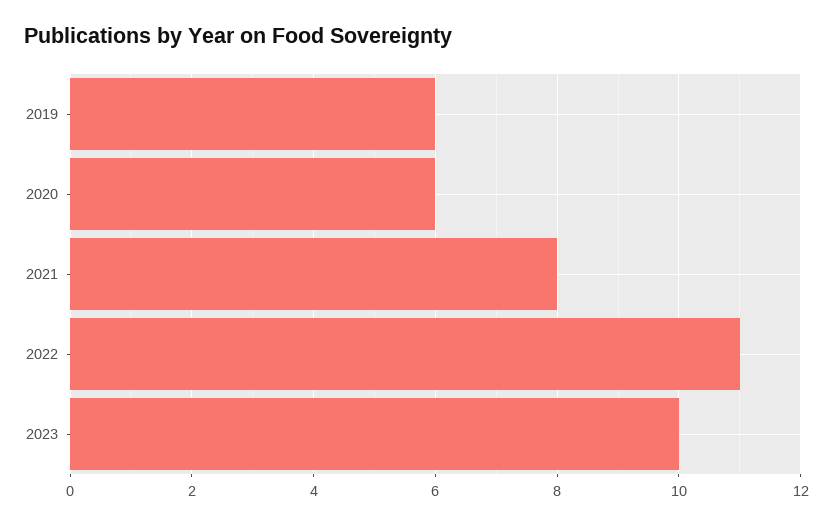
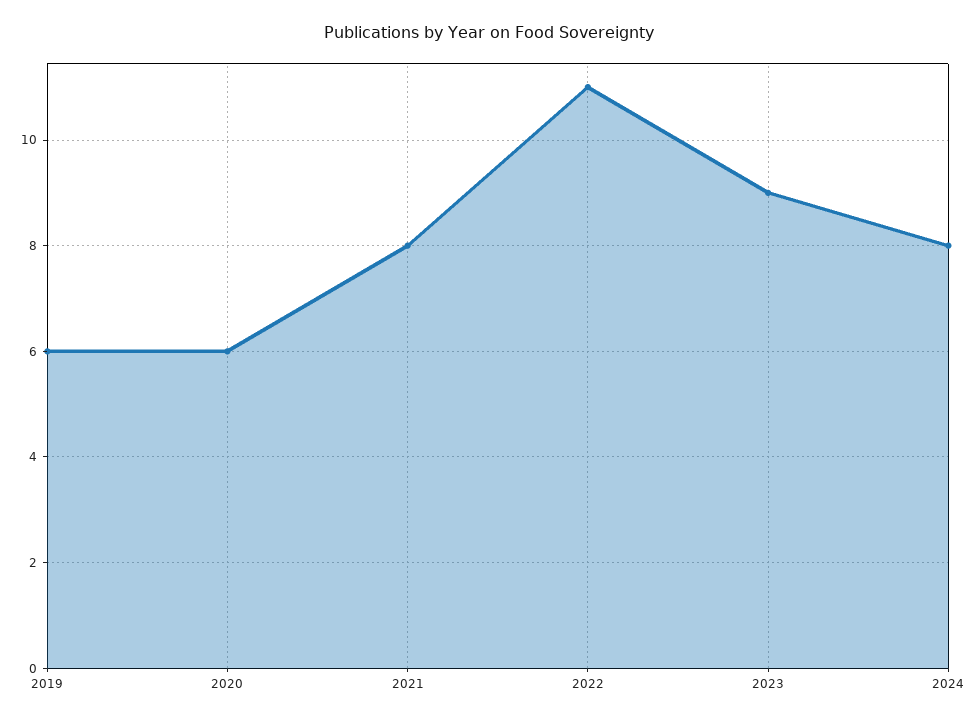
2023: 10 -> 9
2024: none -> 8

